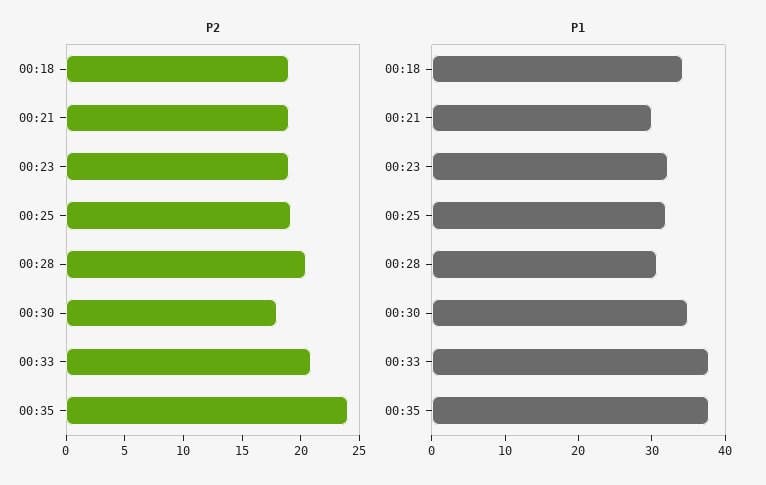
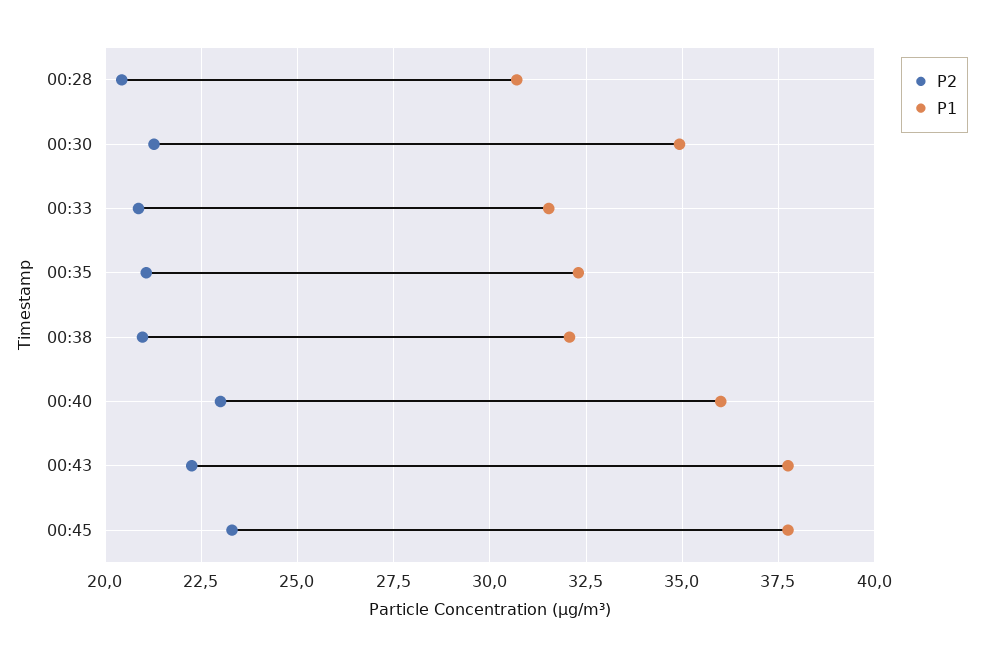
P2, 00:18: 19 -> none
P2, 00:21: 19 -> none
P2, 00:23: 19 -> none
P2, 00:25: 19 -> none
P2, 00:30: 18 -> 21.25
P2, 00:35: 24 -> 21
P1, 00:18: 34 -> none
P1, 00:21: 30 -> none
P1, 00:23: 32 -> none
P1, 00:25: 32 -> none
P1, 00:33: 38 -> 31.5
P1, 00:35: 38 -> 32.25
P2, 00:38: none -> 21
P1, 00:38: none -> 32
P2, 00:40: none -> 23
P1, 00:40: none -> 36
P2, 00:43: none -> 22.25
P1, 00:43: none -> 37.75
P2, 00:45: none -> 23.25
P1, 00:45: none -> 37.75

